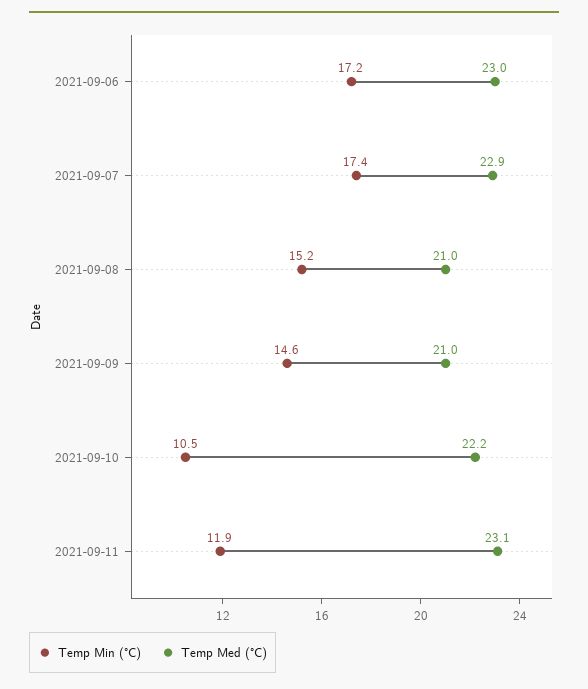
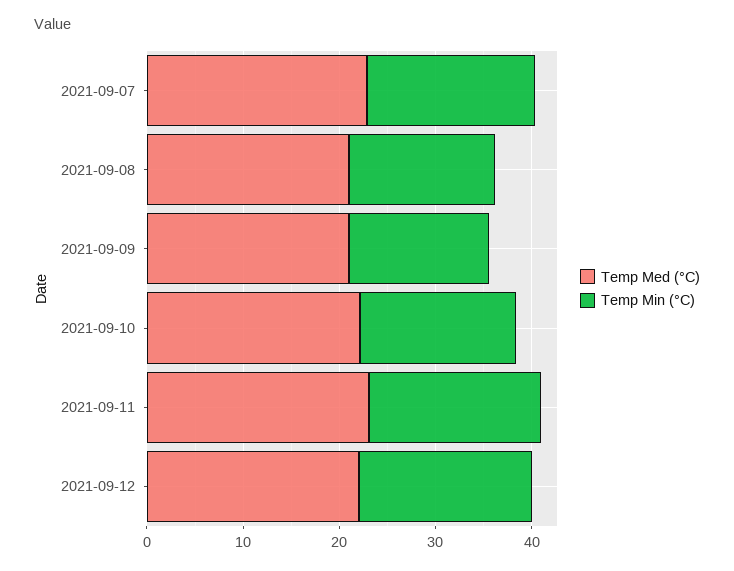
Temp Min (°C), 2021-09-06: 17.2 -> none
Temp Med (°C), 2021-09-06: 23 -> none
Temp Min (°C), 2021-09-10: 10.5 -> 16
Temp Min (°C), 2021-09-11: 11.9 -> 18
Temp Med (°C), 2021-09-12: none -> 22
Temp Min (°C), 2021-09-12: none -> 18

